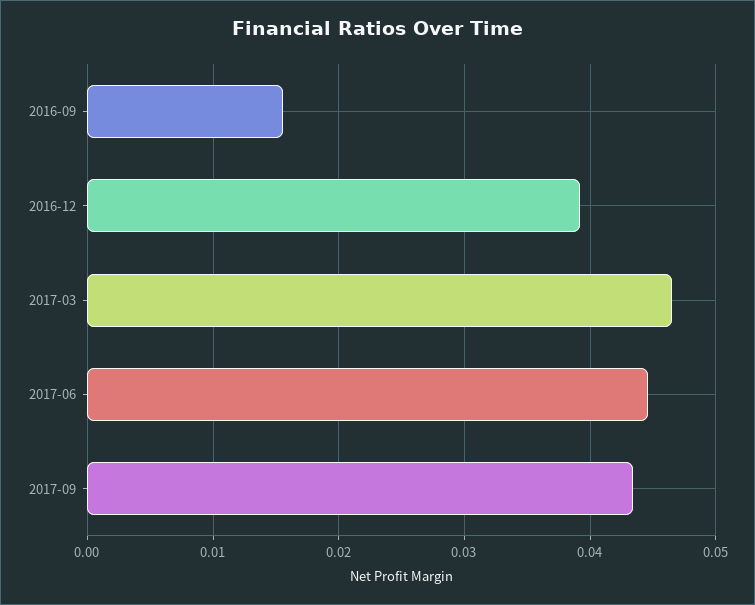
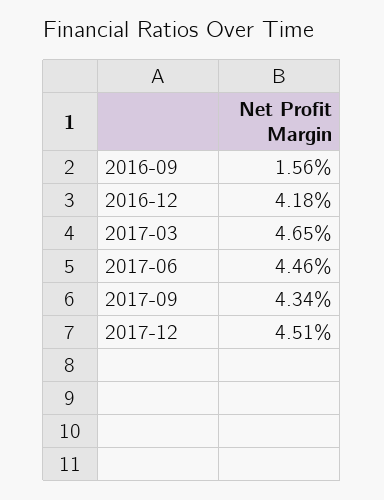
2016-12: 0.039 -> 0.0418
2017-12: none -> 0.0451

